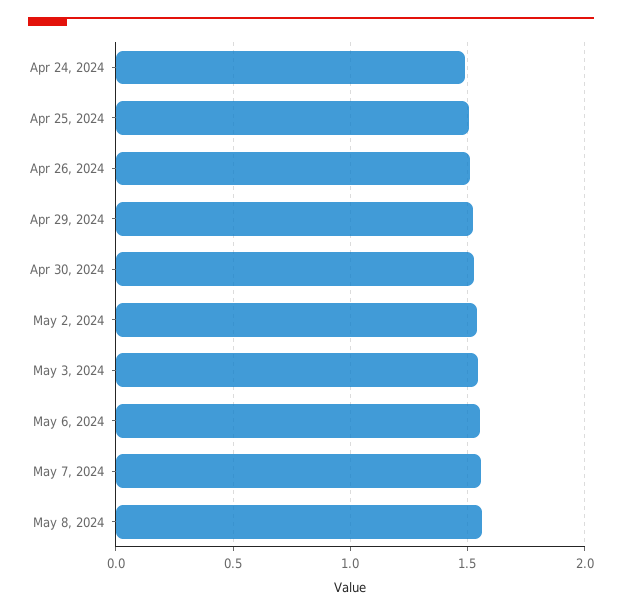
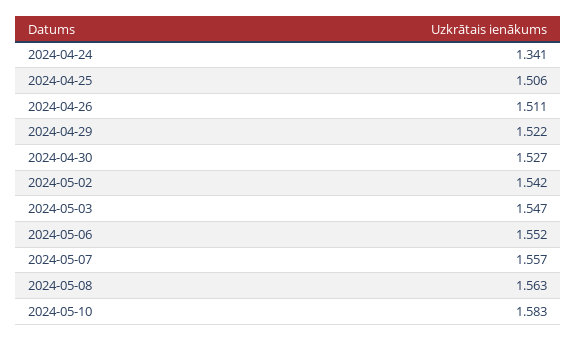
Apr 24, 2024: 1.5 -> 1.341
2024-05-10: none -> 1.583

